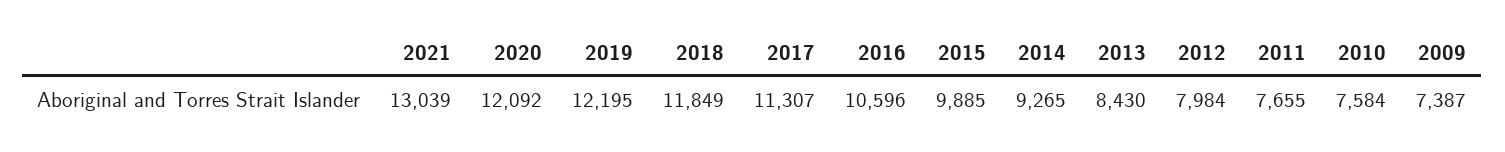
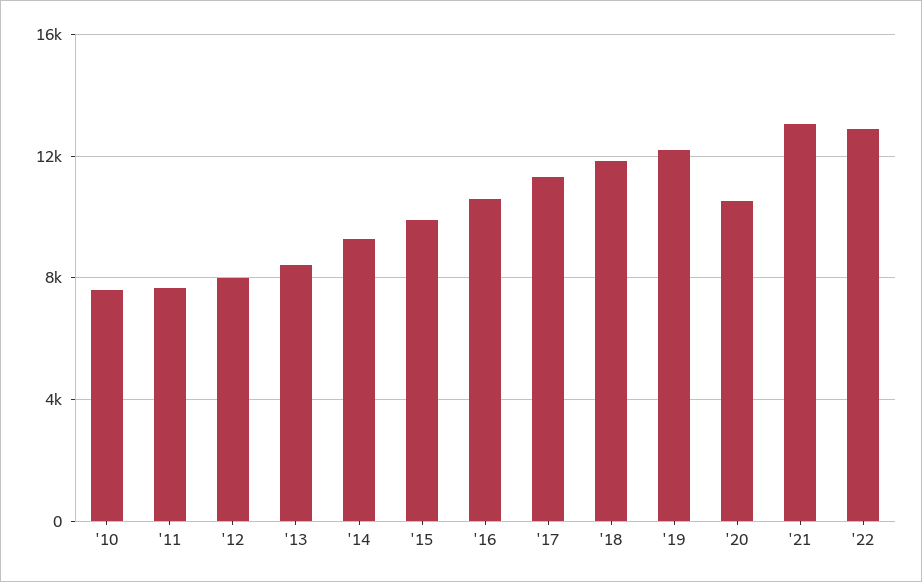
2020: 12092 -> 10500
2009: 7387 -> none
'22: none -> 13000

